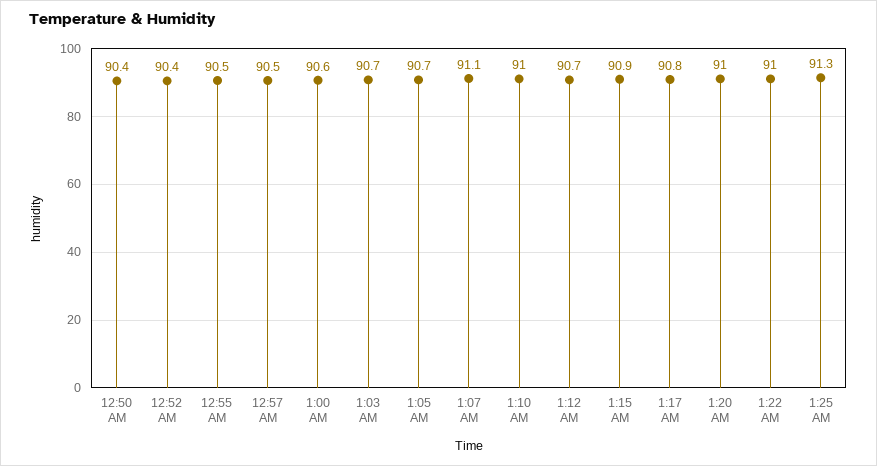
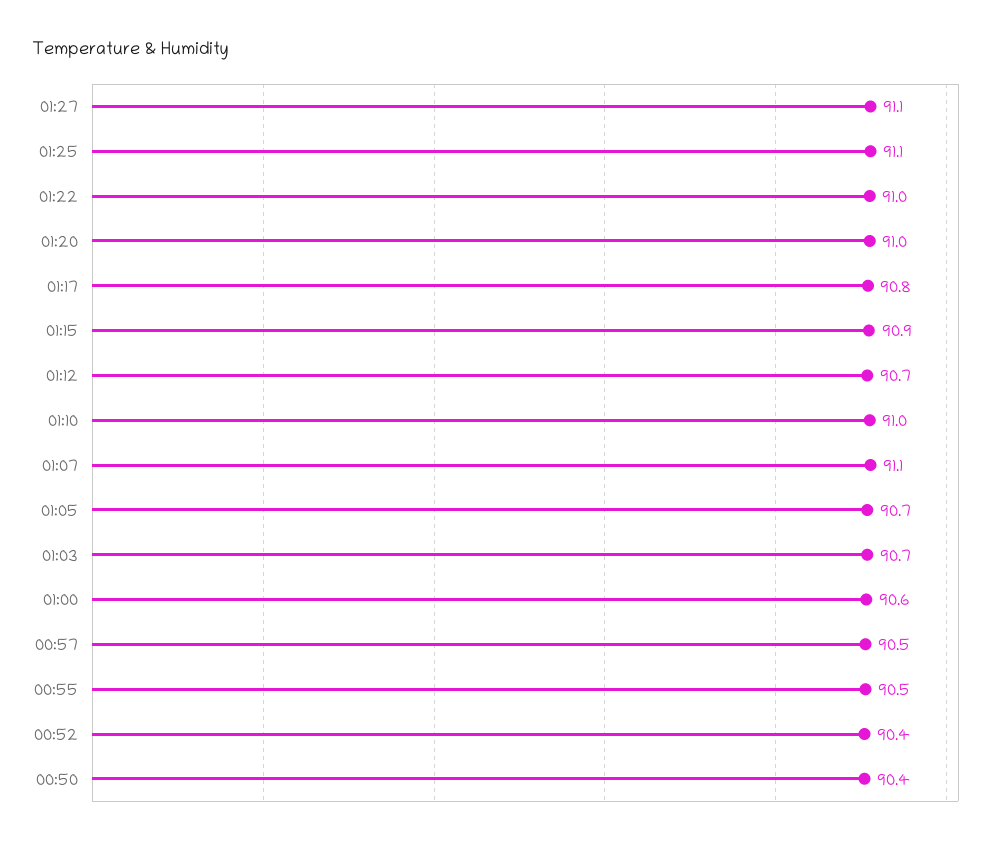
1:25 AM: 91.3 -> 91.1
01:27: none -> 91.1

